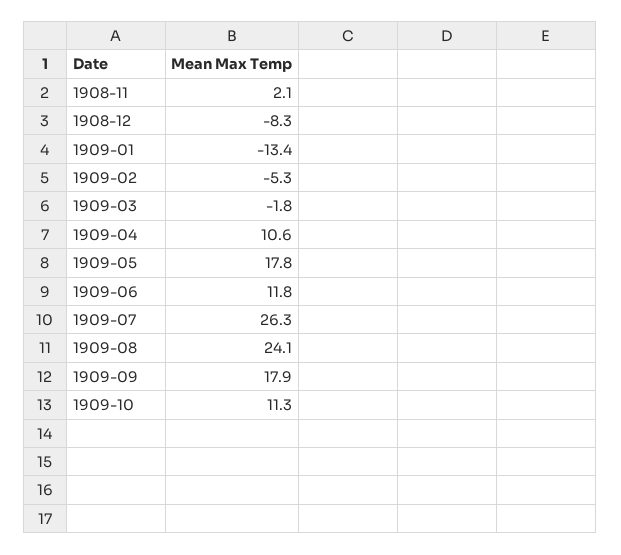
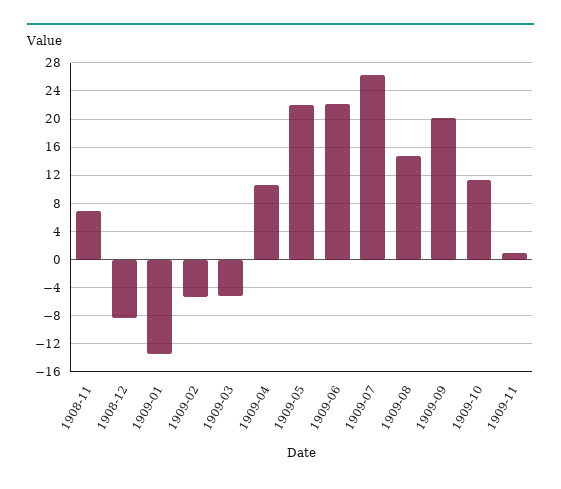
1908-11: 2.1 -> 7
1909-03: -1.8 -> -5
1909-05: 17.8 -> 22
1909-06: 11.8 -> 22
1909-08: 24.1 -> 15
1909-09: 17.9 -> 20
1909-11: none -> 1

